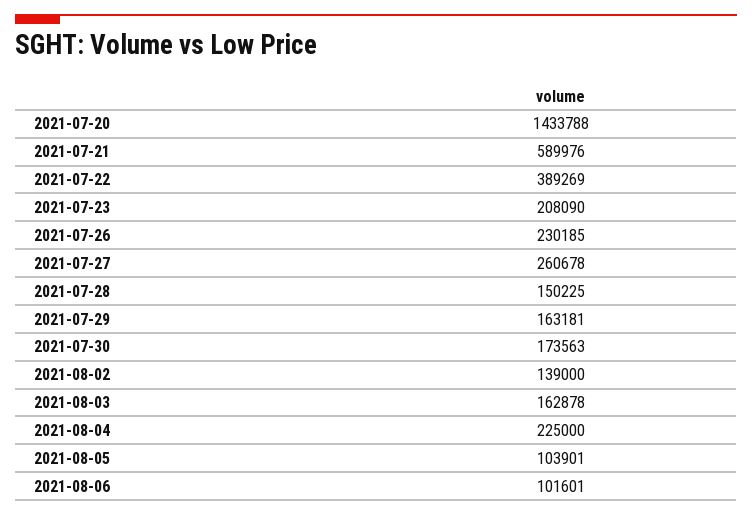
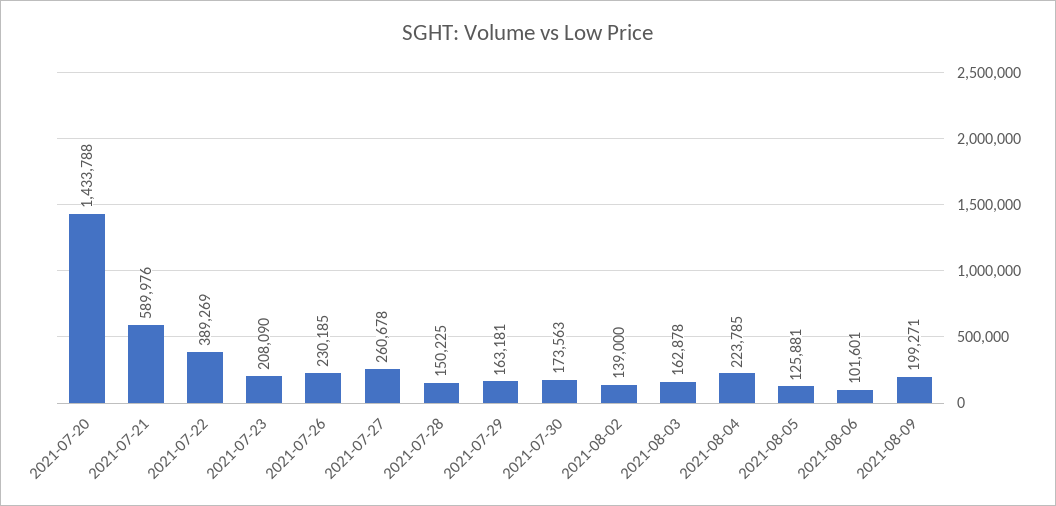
2021-08-04: 225000 -> 223785
2021-08-05: 103901 -> 125881
2021-08-09: none -> 199271

